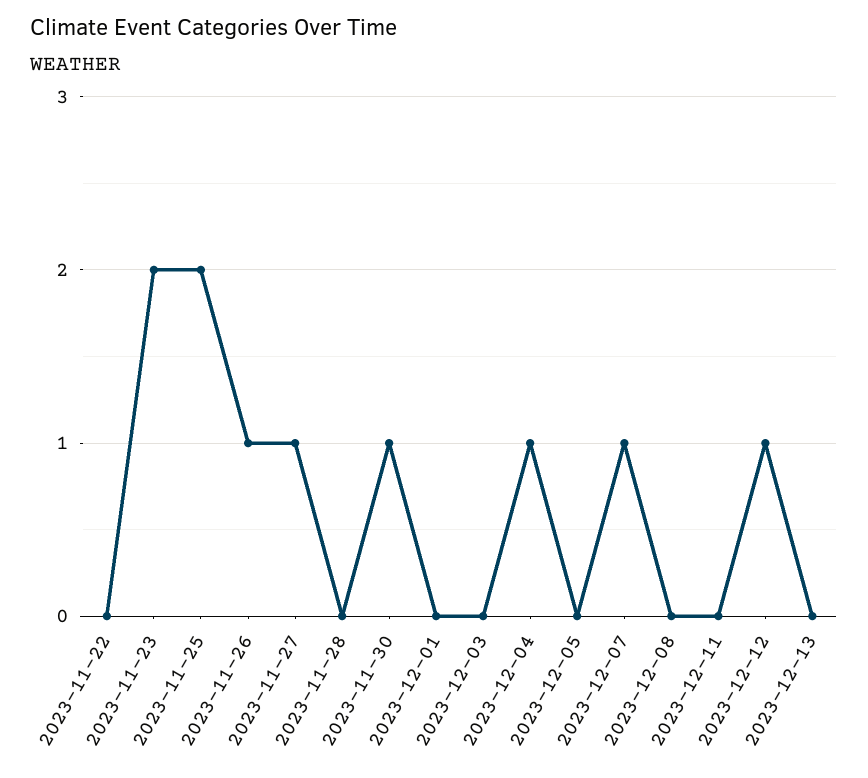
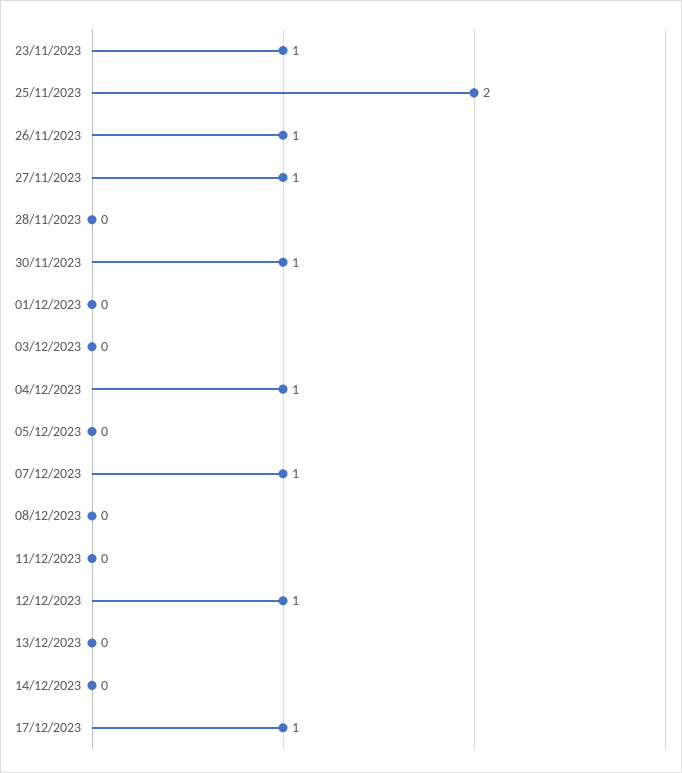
2023-11-22: 0 -> none
2023-11-23: 2 -> 1
14/12/2023: none -> 0
17/12/2023: none -> 1

